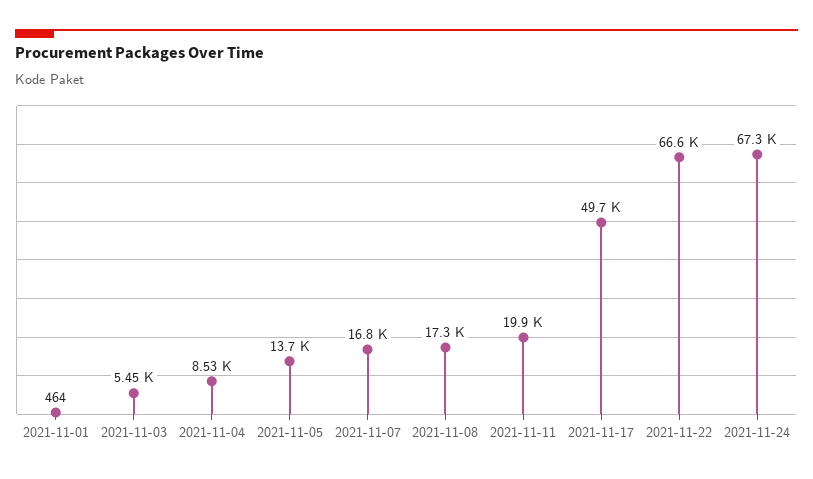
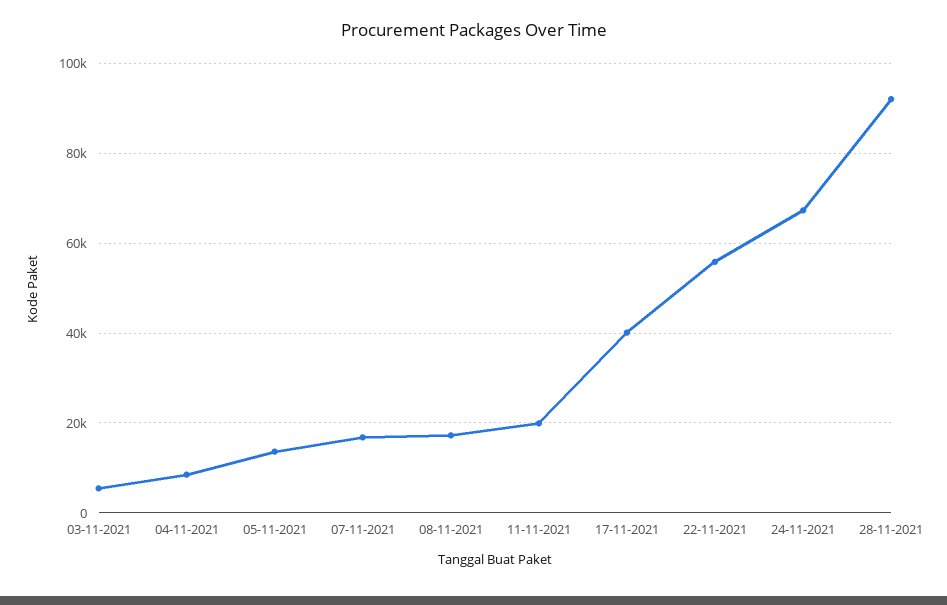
2021-11-01: 464 -> none
2021-11-17: 49700 -> 40000
2021-11-22: 66600 -> 56000
28-11-2021: none -> 92000

